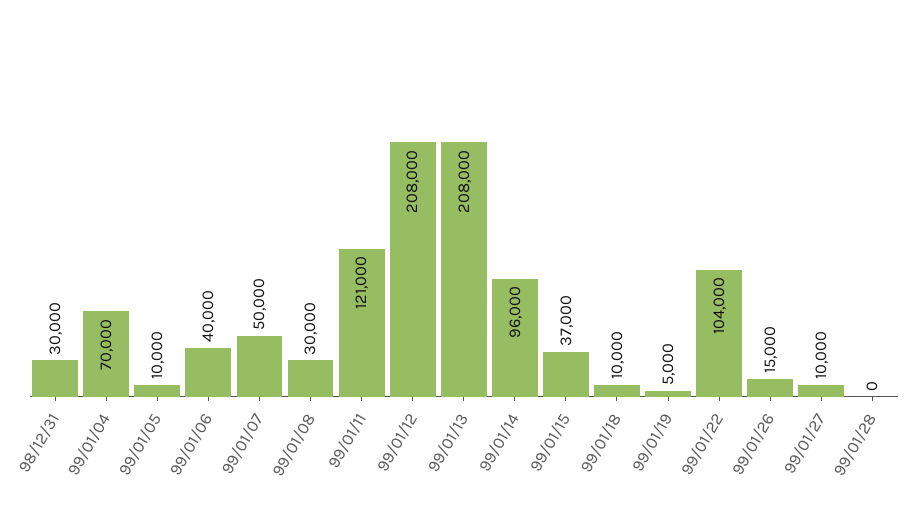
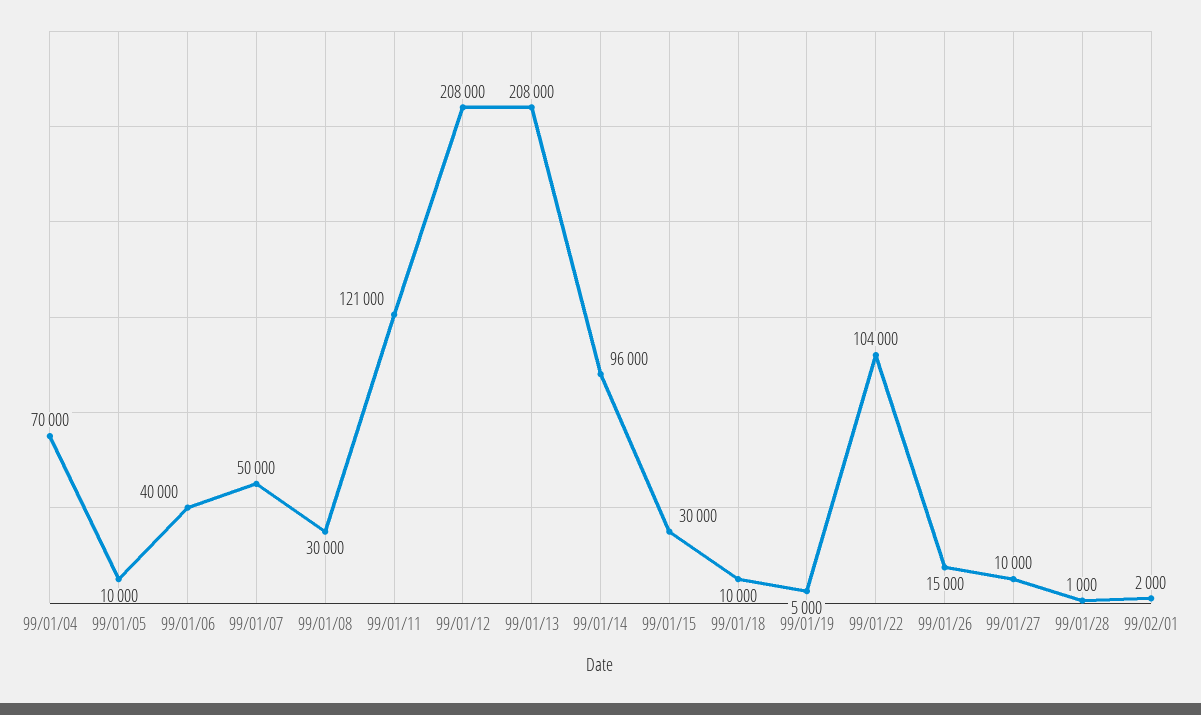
98/12/31: 30000 -> none
99/01/15: 37000 -> 30000
99/01/28: 0 -> 1000
99/02/01: none -> 2000

